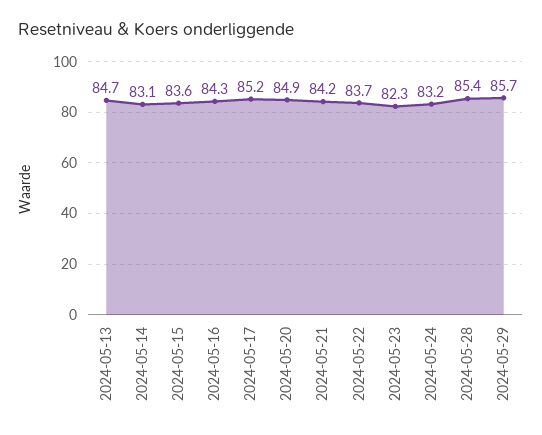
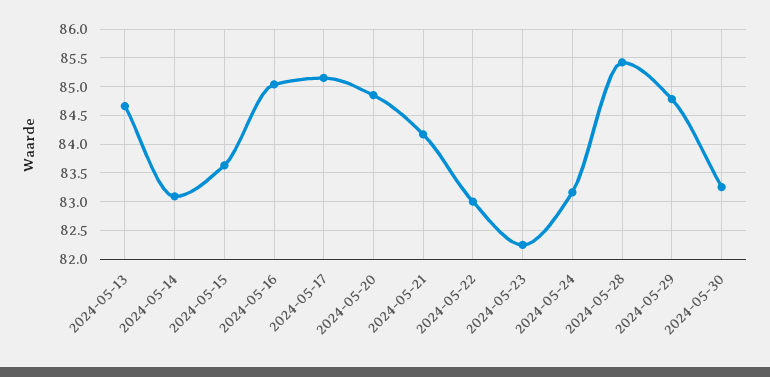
2024-05-16: 84.3 -> 85
2024-05-22: 83.7 -> 83
2024-05-29: 85.7 -> 84.75
2024-05-30: none -> 83.25

